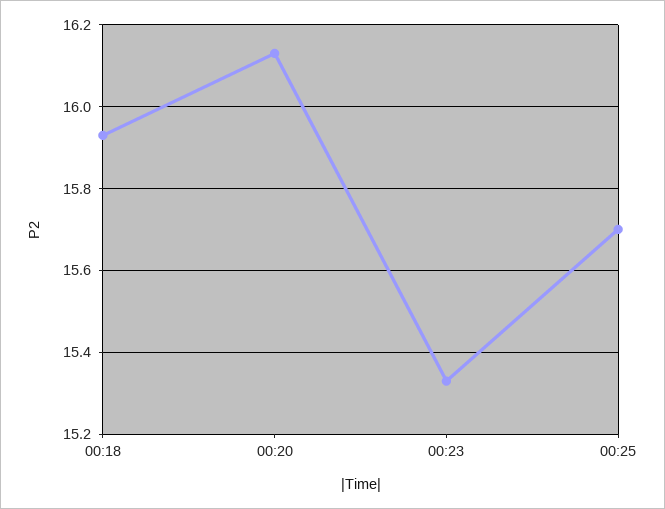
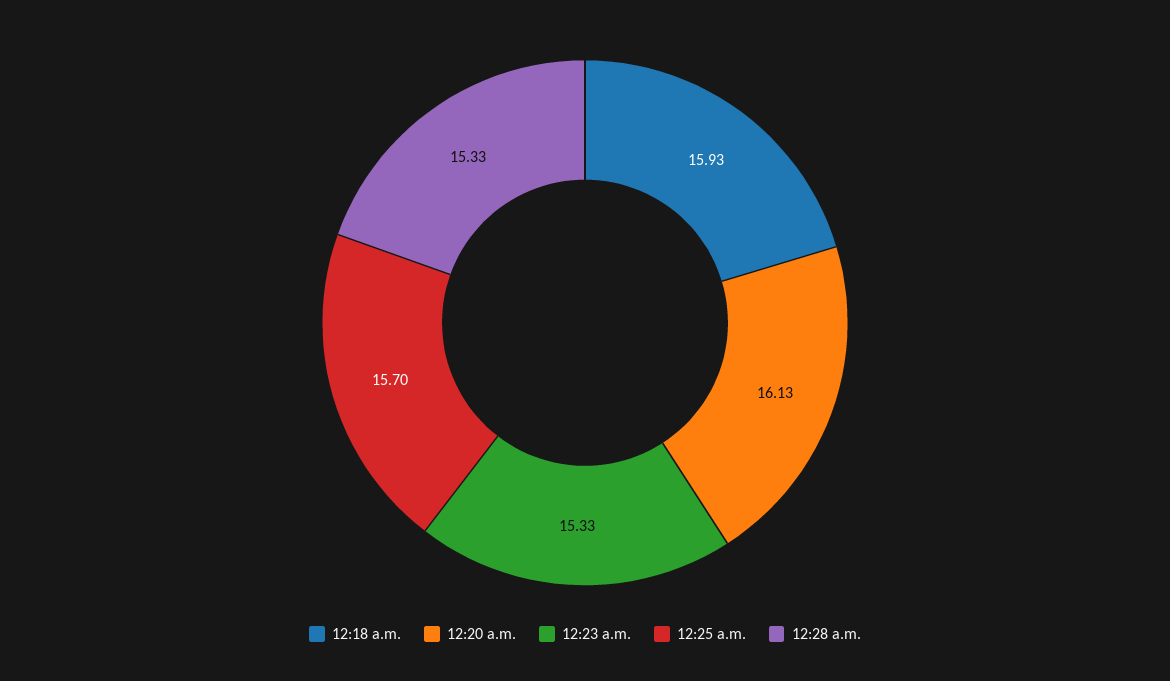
12:28 a.m.: none -> 15.33

